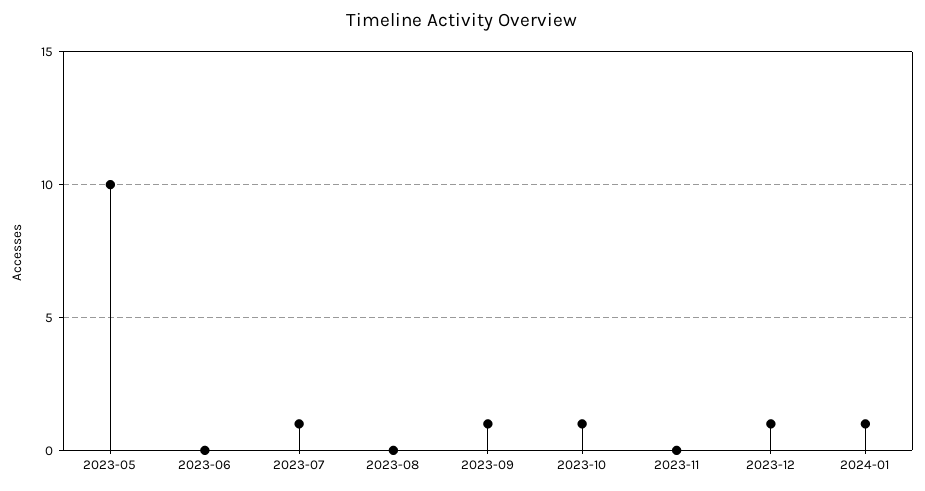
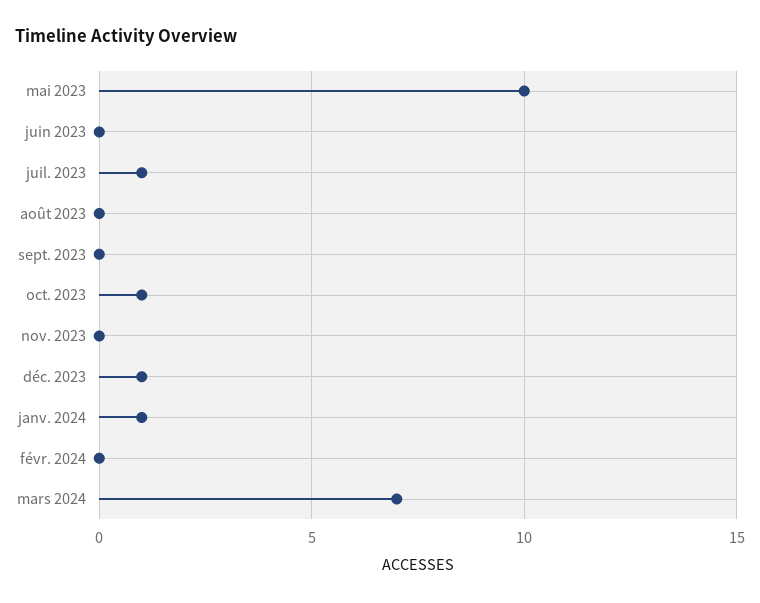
2023-09: 1 -> 0
févr. 2024: none -> 0
mars 2024: none -> 7

